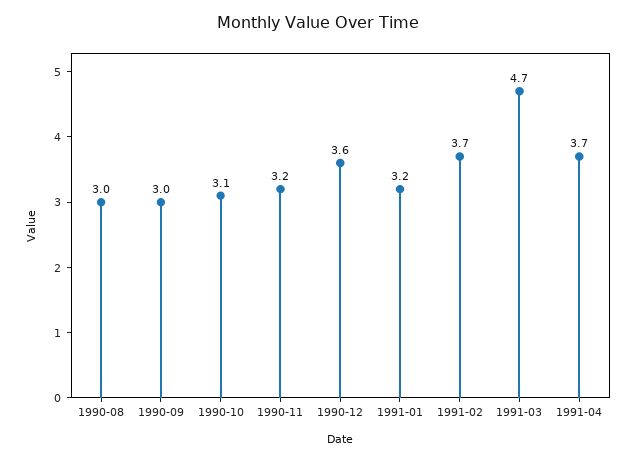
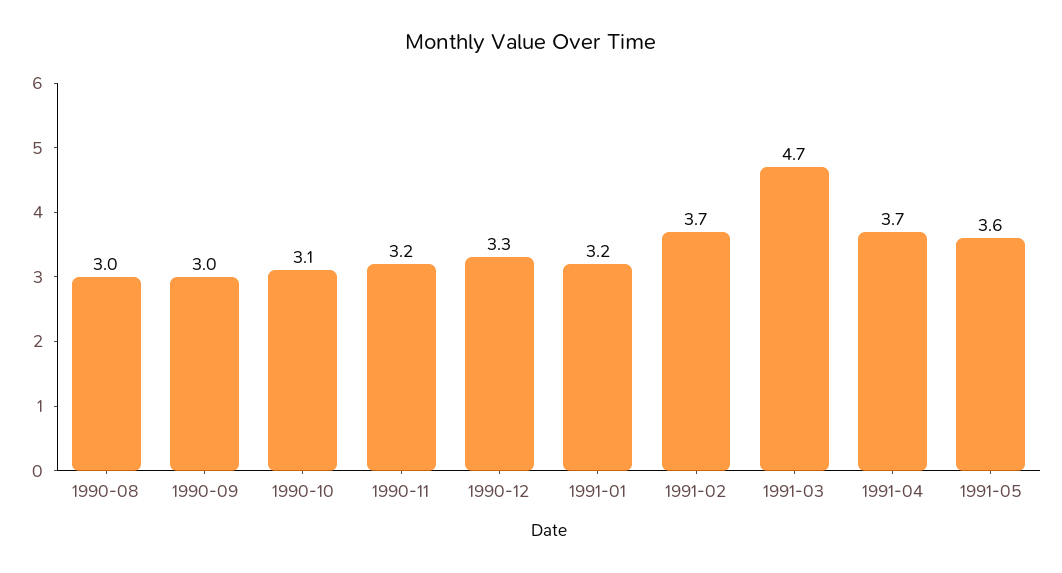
1990-12: 3.6 -> 3.3
1991-05: none -> 3.6

